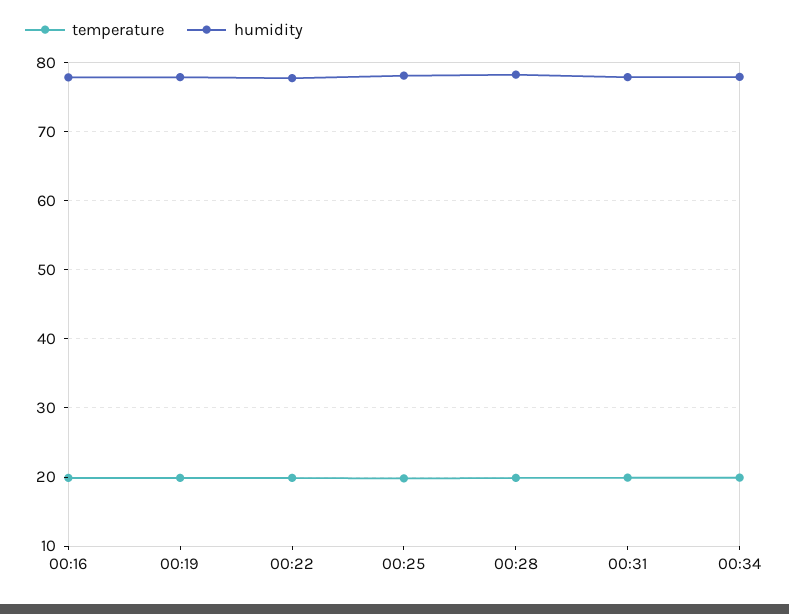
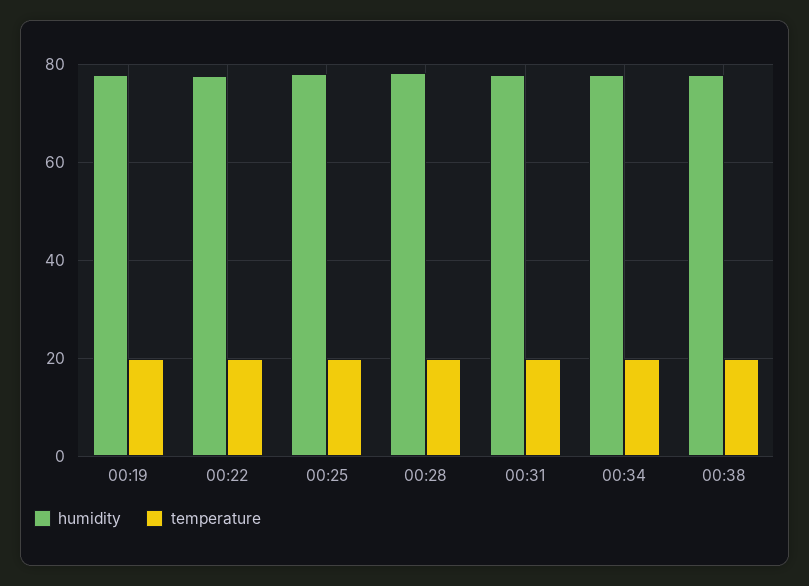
temperature, 00:16: 20 -> none
humidity, 00:16: 78 -> none
humidity, 00:38: none -> 78
temperature, 00:38: none -> 20

